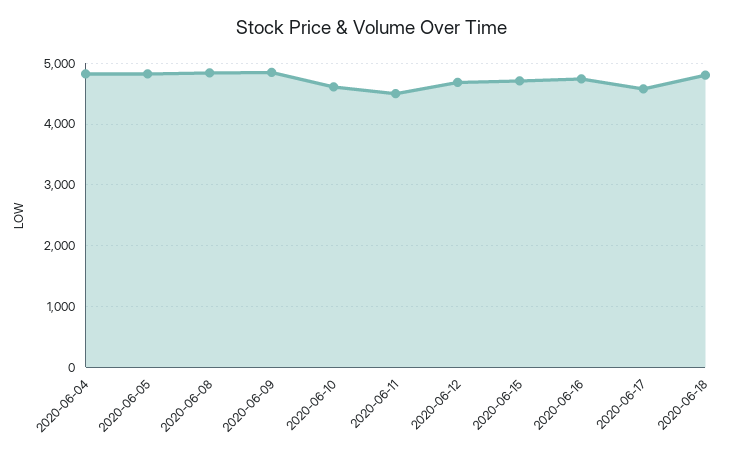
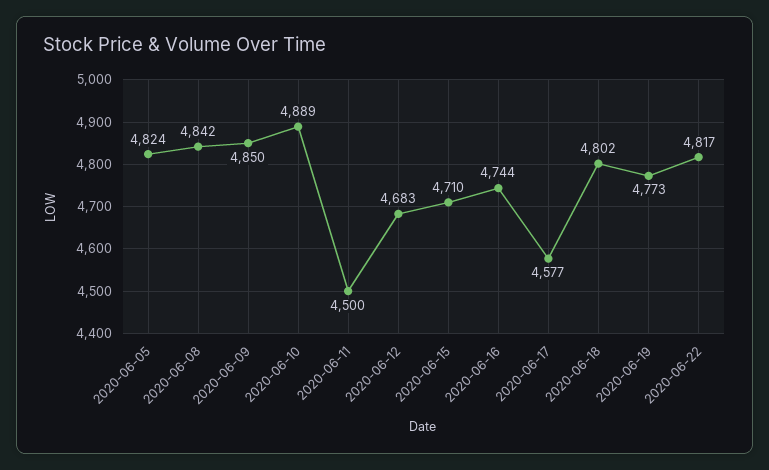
2020-06-04: 4800 -> none
2020-06-10: 4600 -> 4889
2020-06-19: none -> 4773
2020-06-22: none -> 4817

